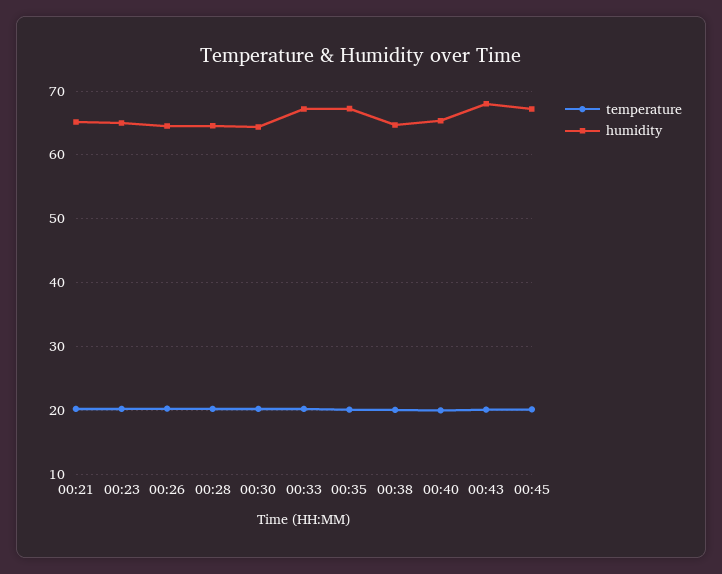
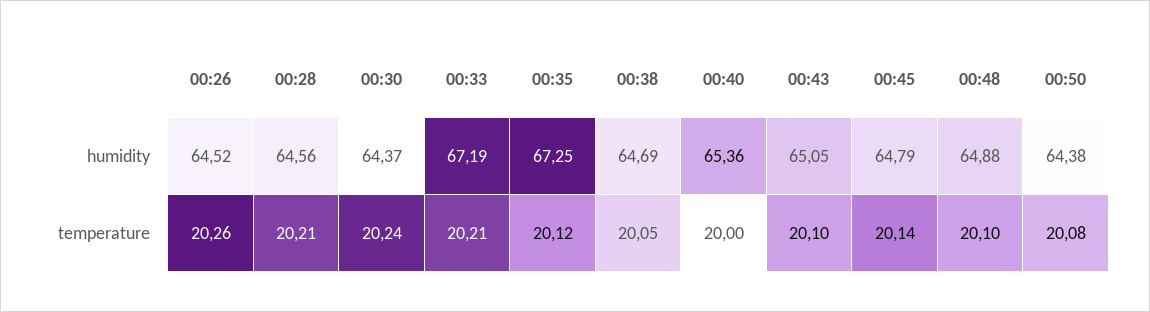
temperature, 00:21: 20 -> none
humidity, 00:21: 65 -> none
temperature, 00:23: 20 -> none
humidity, 00:23: 65 -> none
humidity, 00:43: 68 -> 65.05
humidity, 00:45: 67 -> 64.79
humidity, 00:48: none -> 64.88
humidity, 00:50: none -> 64.38
temperature, 00:48: none -> 20.1
temperature, 00:50: none -> 20.08

